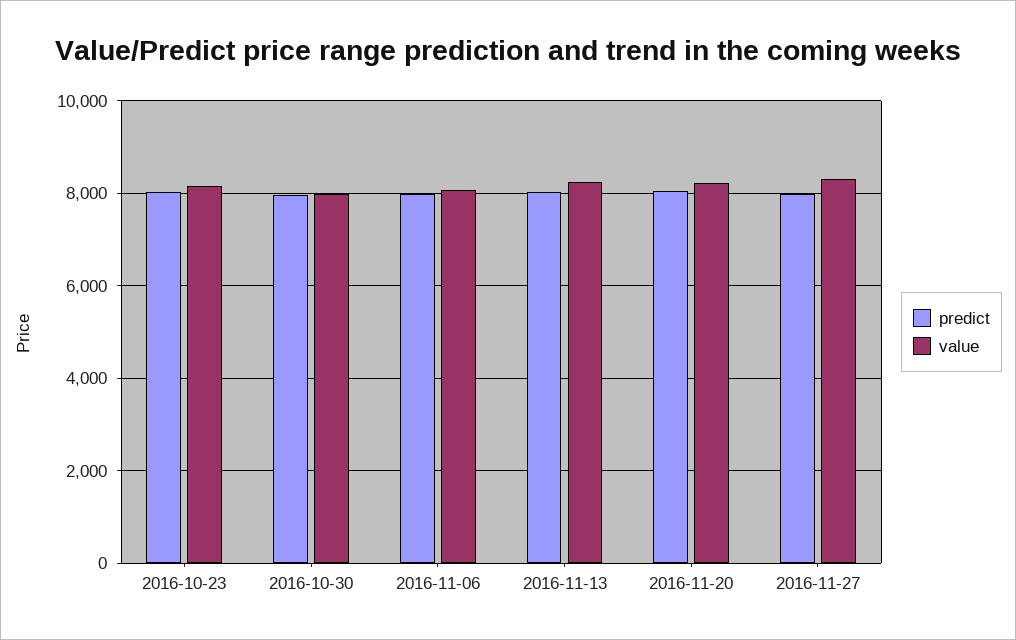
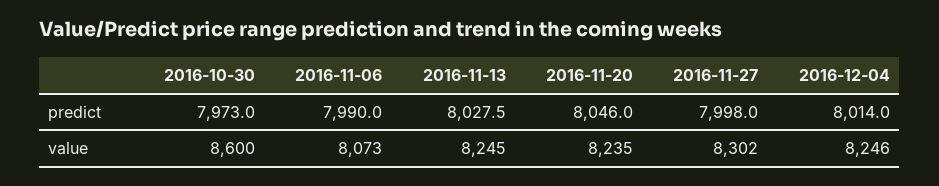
predict, 2016-10-23: 8000 -> none
value, 2016-10-23: 8200 -> none
value, 2016-10-30: 8000 -> 8600
predict, 2016-12-04: none -> 8014
value, 2016-12-04: none -> 8246

